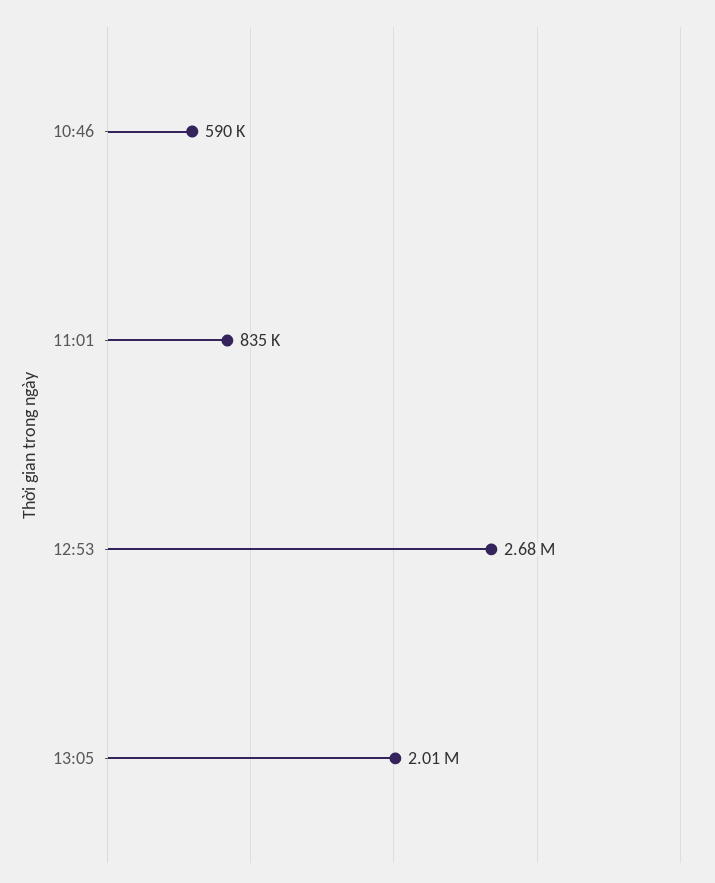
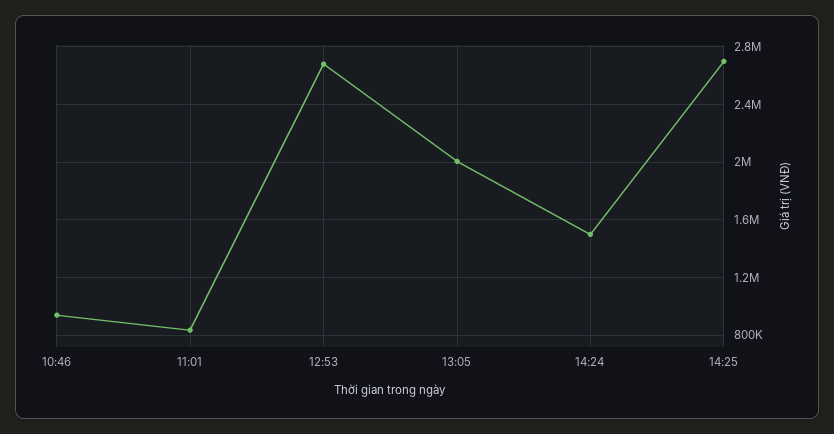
10:46: 590000 -> 950000
14:24: none -> 1500000
14:25: none -> 2700000

